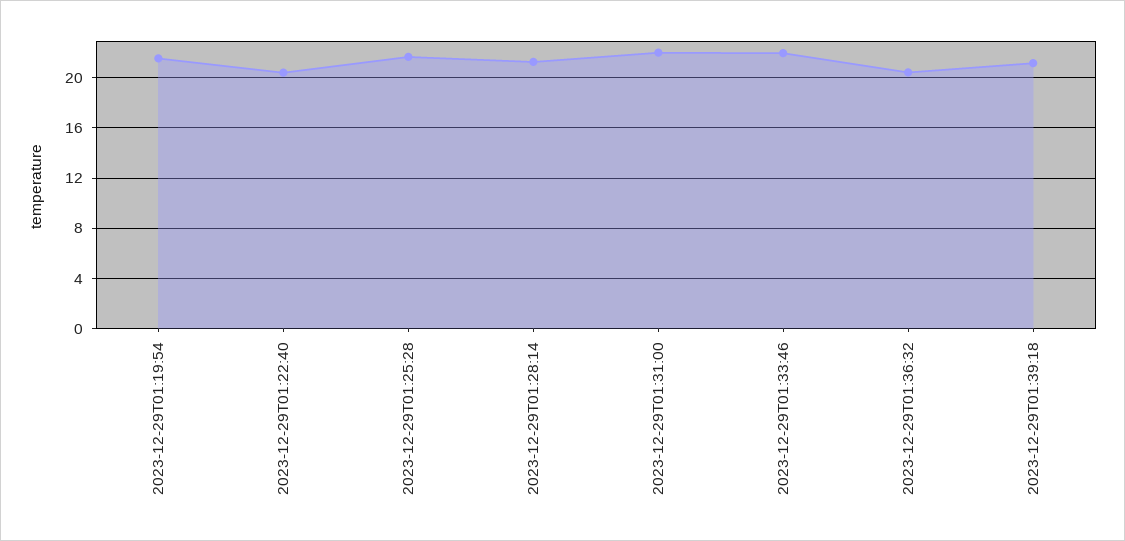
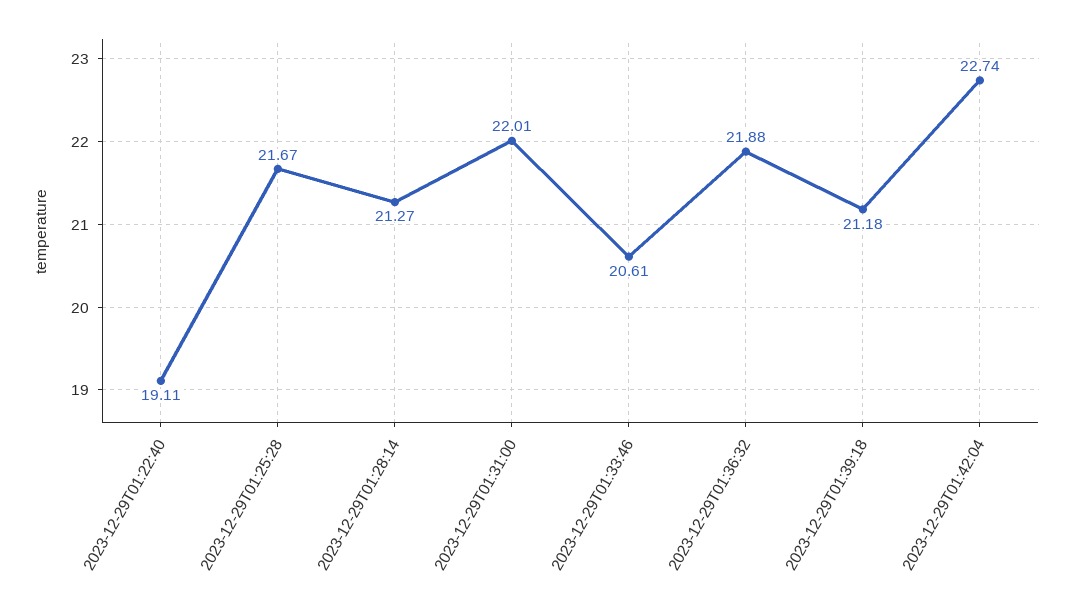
2023-12-29T01:19:54: 21.5 -> none
2023-12-29T01:22:40: 20.5 -> 19.11
2023-12-29T01:33:46: 22 -> 20.61
2023-12-29T01:36:32: 20.5 -> 21.88
2023-12-29T01:42:04: none -> 22.74

